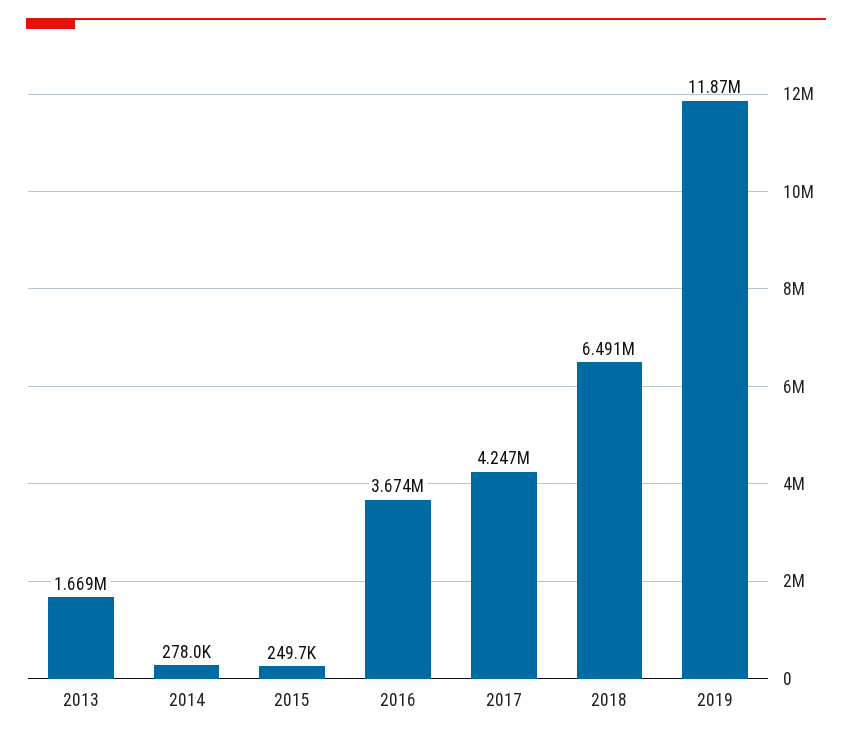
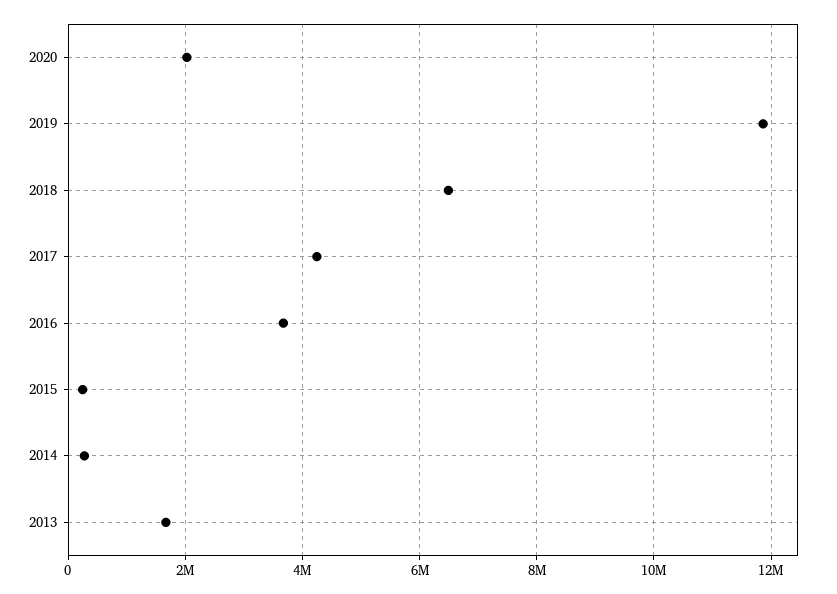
2020: none -> 2000000

